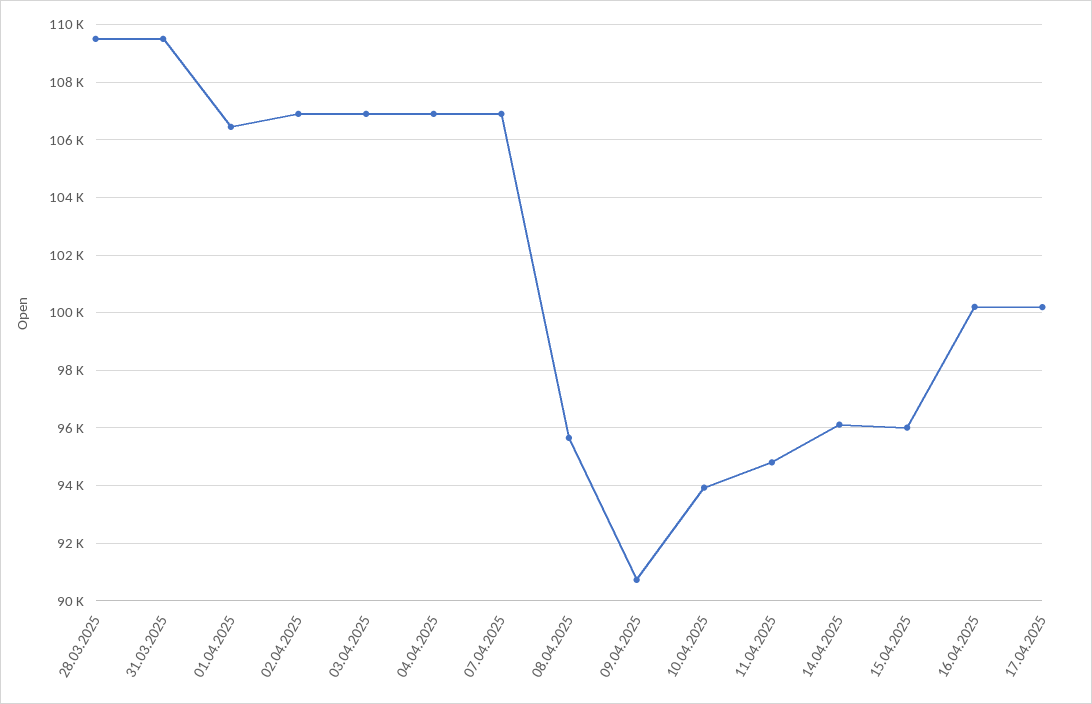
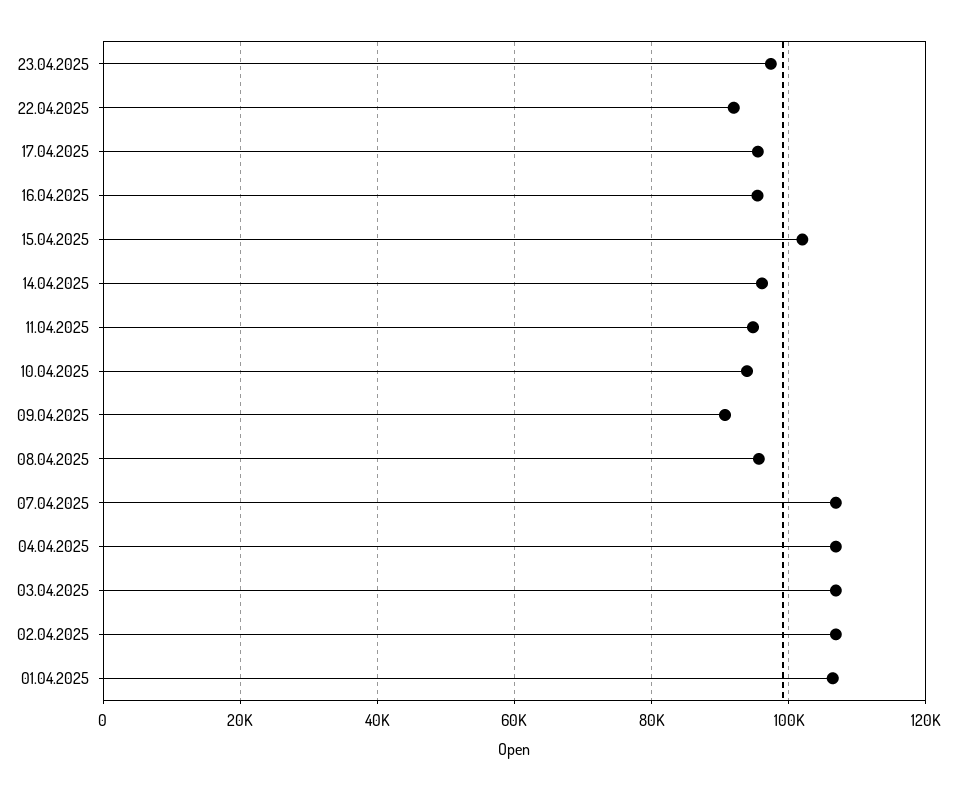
28.03.2025: 109500 -> none
31.03.2025: 109500 -> none
15.04.2025: 96000 -> 102000
16.04.2025: 100250 -> 96000
17.04.2025: 100250 -> 96000
23.04.2025: none -> 98000
22.04.2025: none -> 92000

